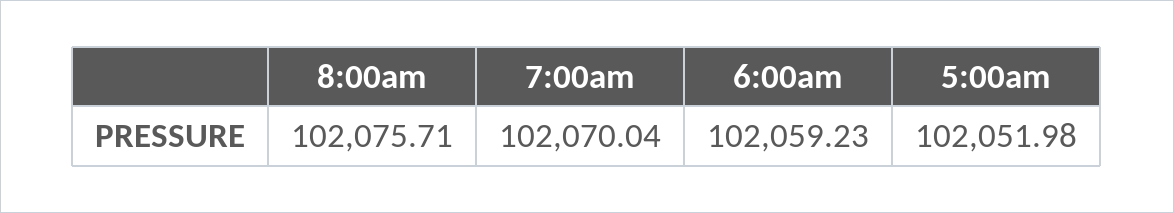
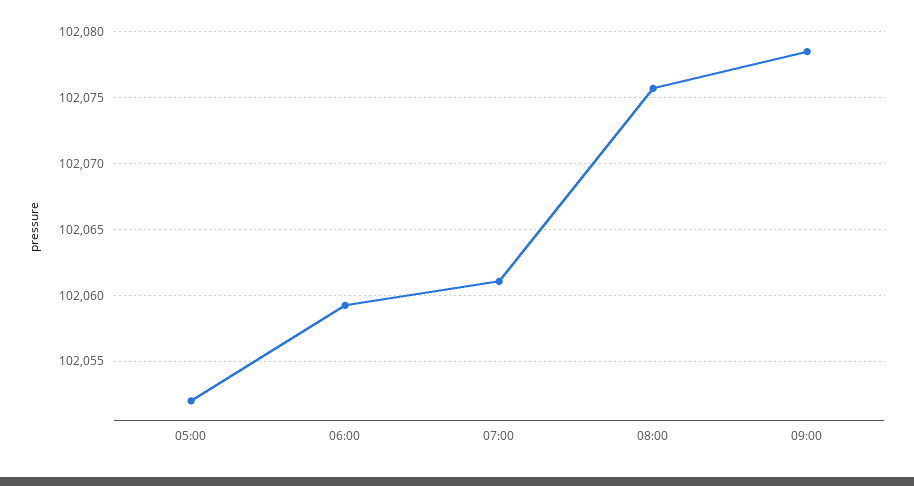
7:00am: 102070.04 -> 102061
09:00: none -> 102078.5

